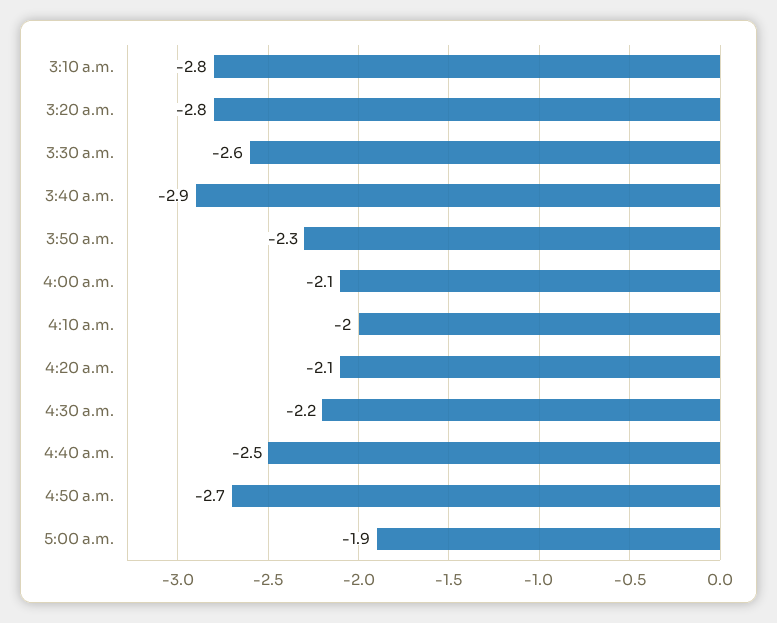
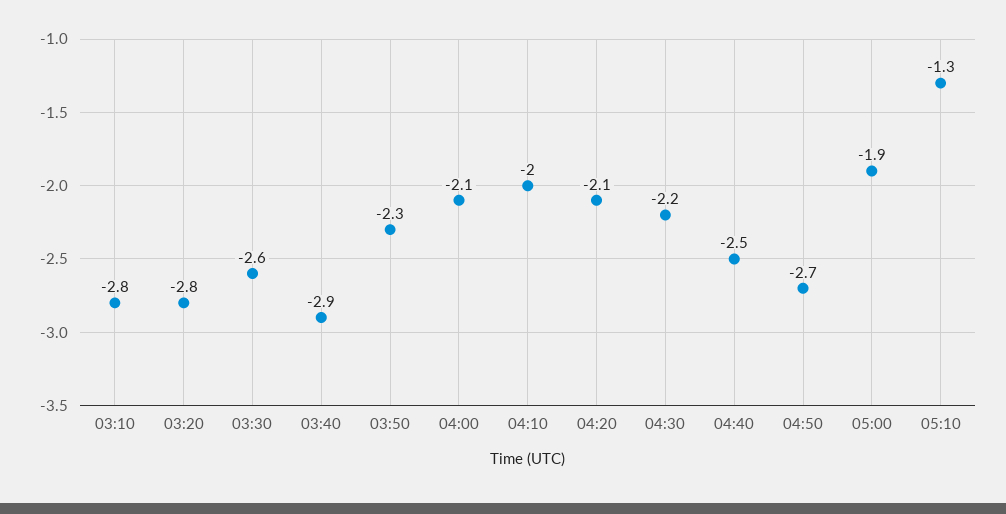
05:10: none -> -1.3

